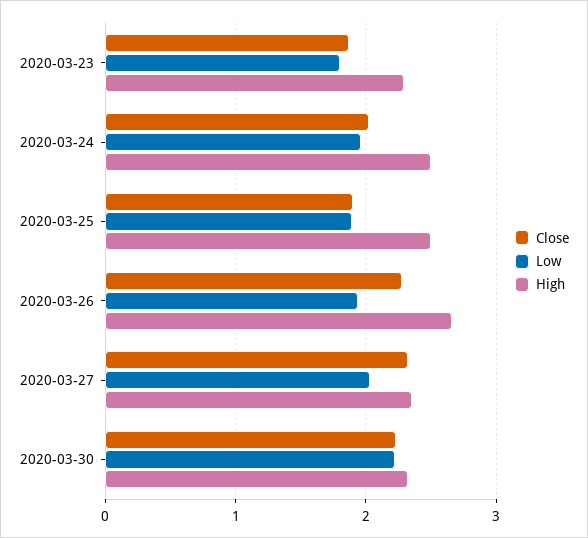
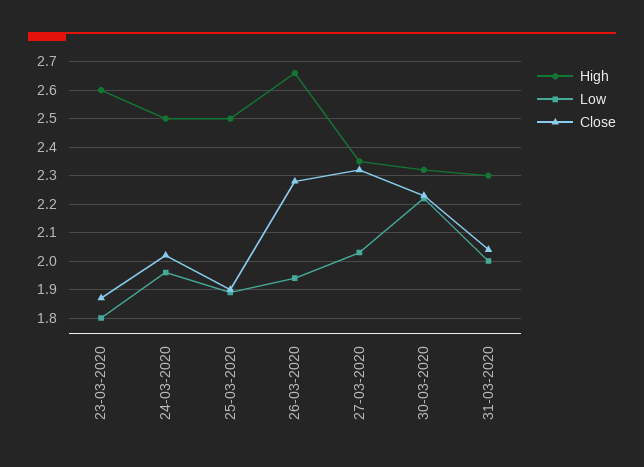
High, 2020-03-23: 2.3 -> 2.6
High, 31-03-2020: none -> 2.3
Low, 31-03-2020: none -> 2
Close, 31-03-2020: none -> 2.05

